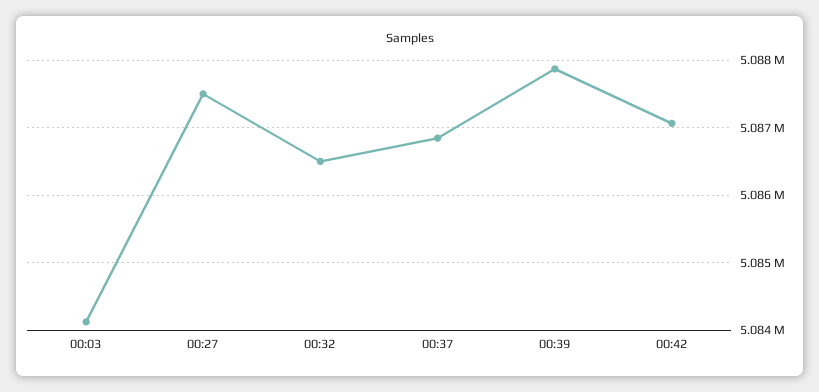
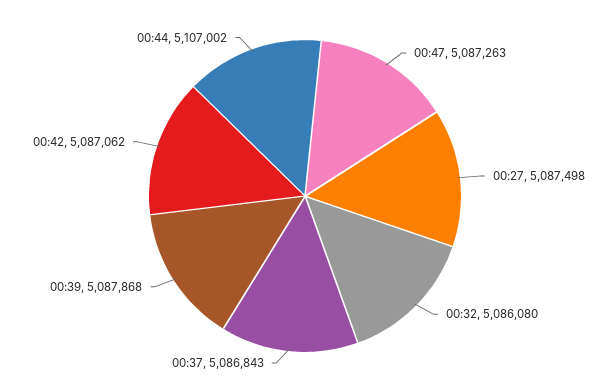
00:03: 5084100 -> none
00:32: 5086500 -> 5086080
00:47: none -> 5087263
00:44: none -> 5107002

